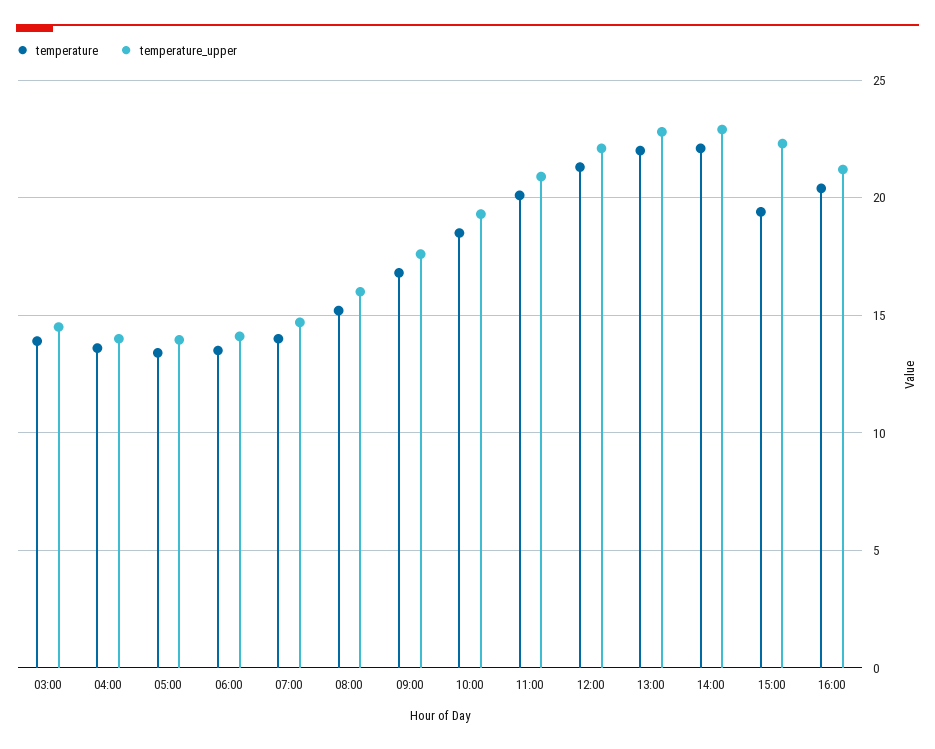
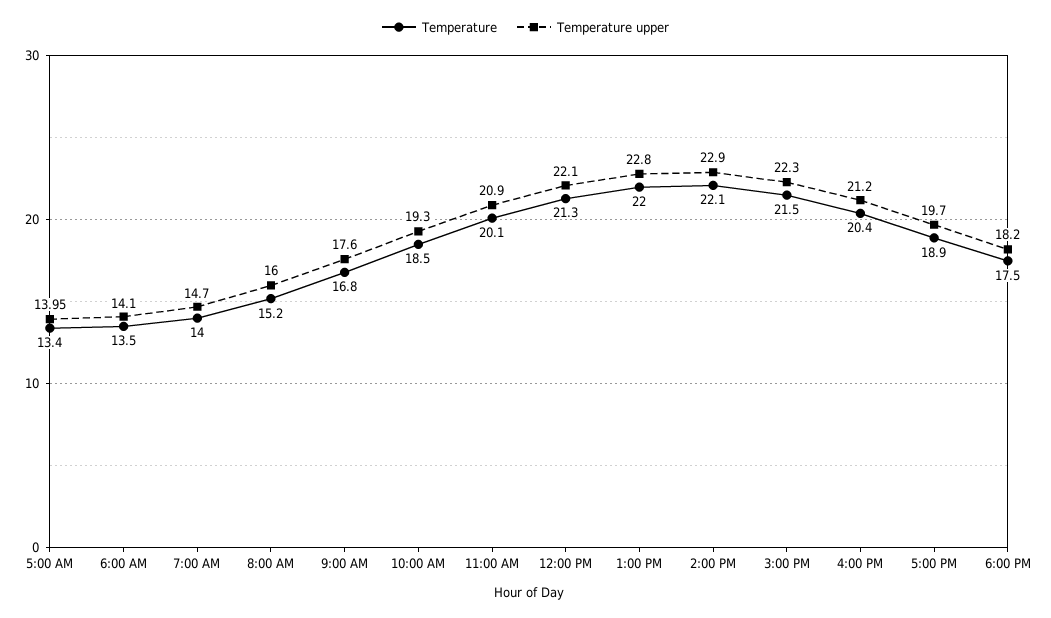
temperature, 03:00: 14 -> none
temperature_upper, 03:00: 14.5 -> none
temperature, 04:00: 13.5 -> none
temperature_upper, 04:00: 14 -> none
temperature, 15:00: 19.5 -> 21.5
temperature, 5:00 PM: none -> 18.9
temperature_upper, 5:00 PM: none -> 19.7
temperature, 6:00 PM: none -> 17.5
temperature_upper, 6:00 PM: none -> 18.2

